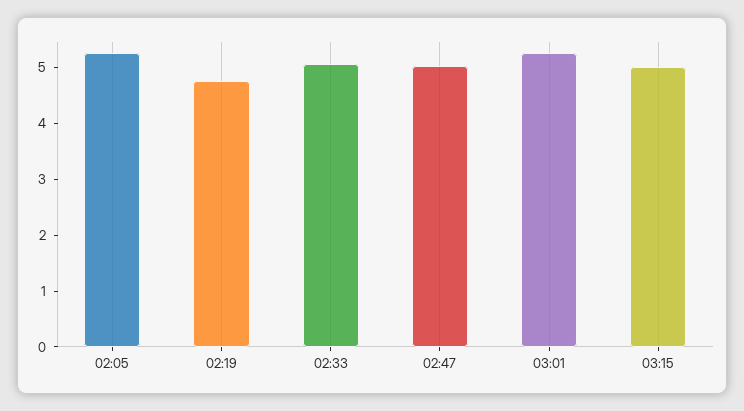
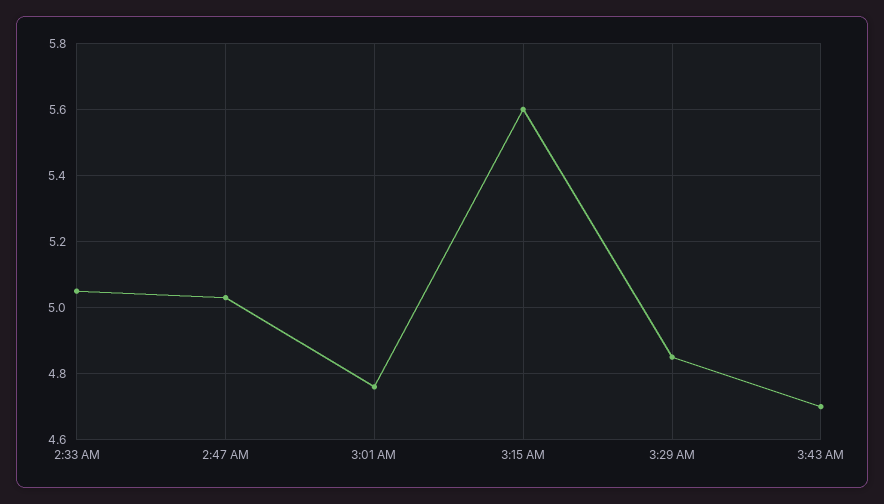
02:05: 5.2 -> none
02:19: 4.8 -> none
03:01: 5.2 -> 4.75
03:15: 5 -> 5.6
3:29 AM: none -> 4.85
3:43 AM: none -> 4.7

